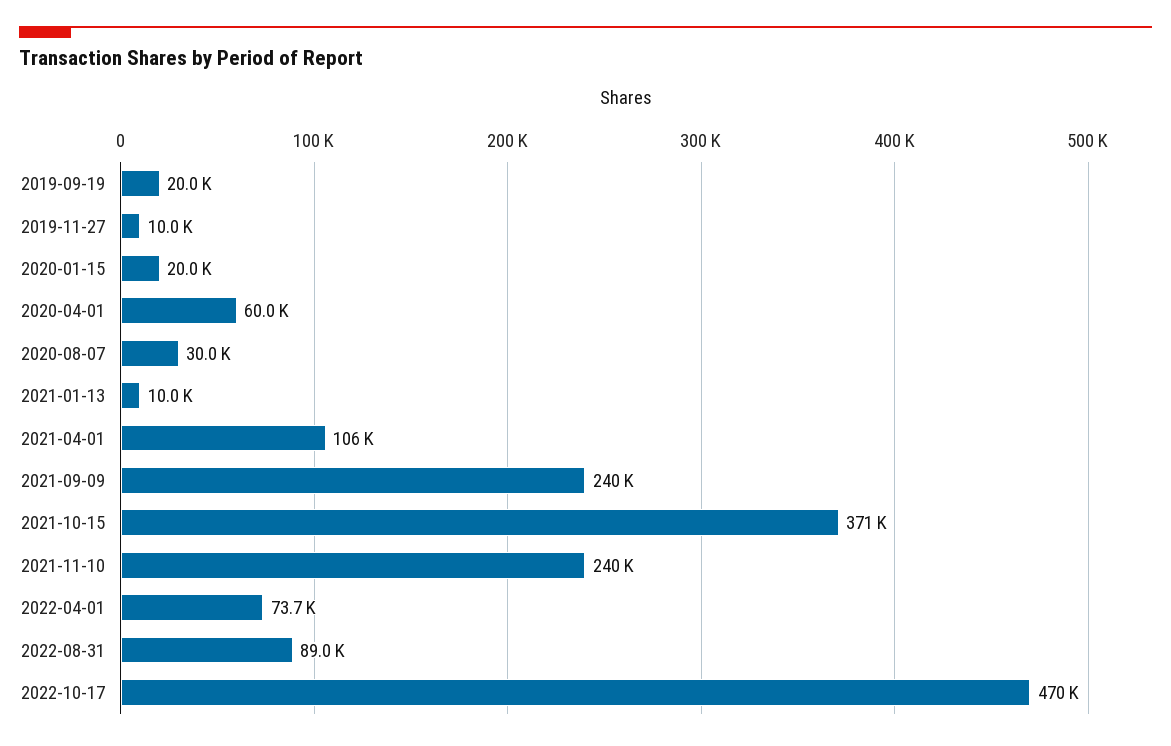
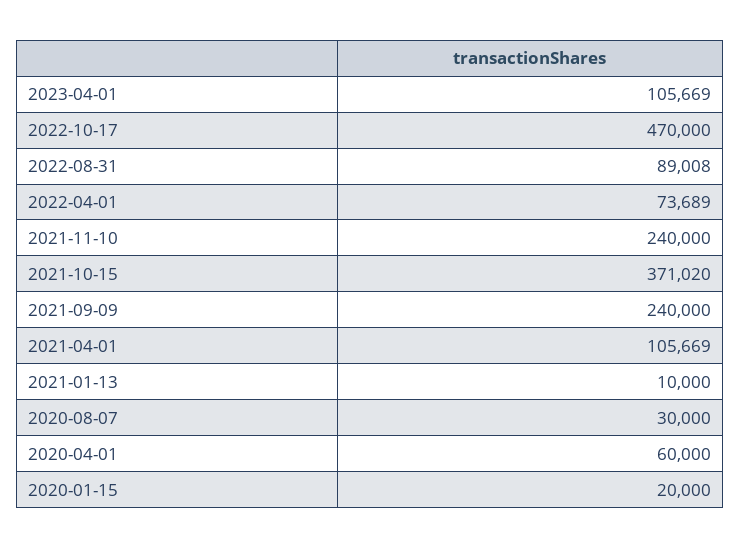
2019-09-19: 20000 -> none
2019-11-27: 10000 -> none
2023-04-01: none -> 105669

